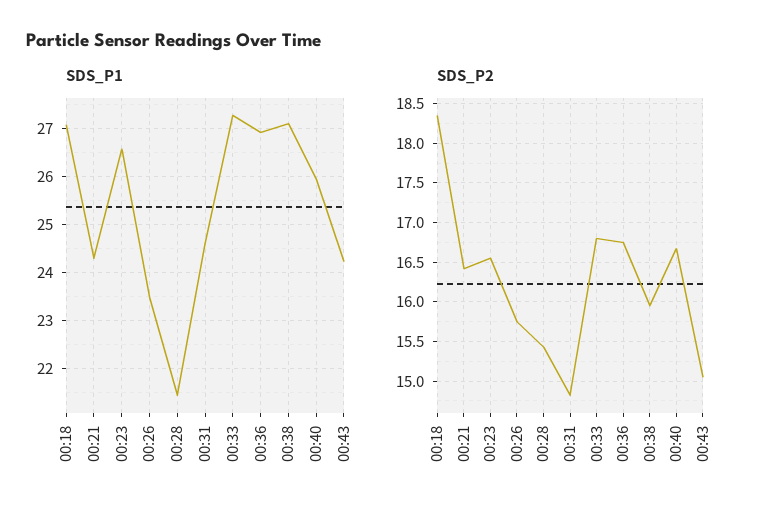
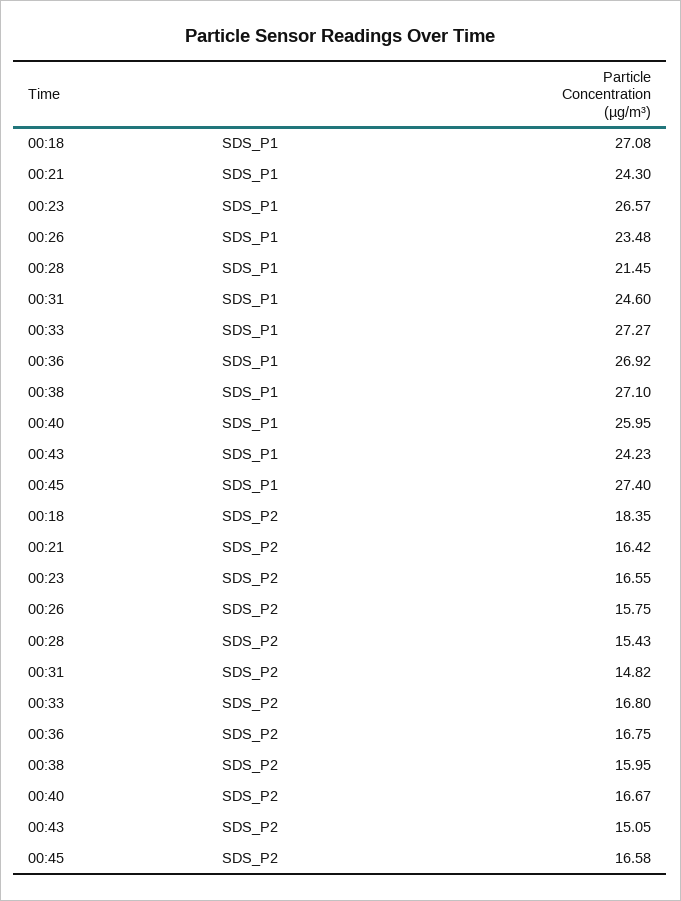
SDS_P1, 00:45: none -> 27.4
SDS_P2, 00:45: none -> 16.58

